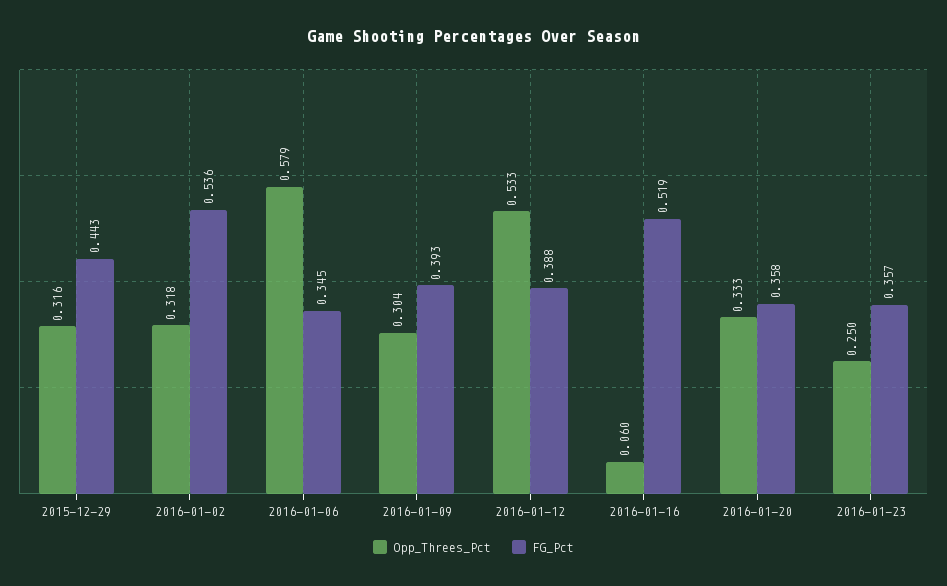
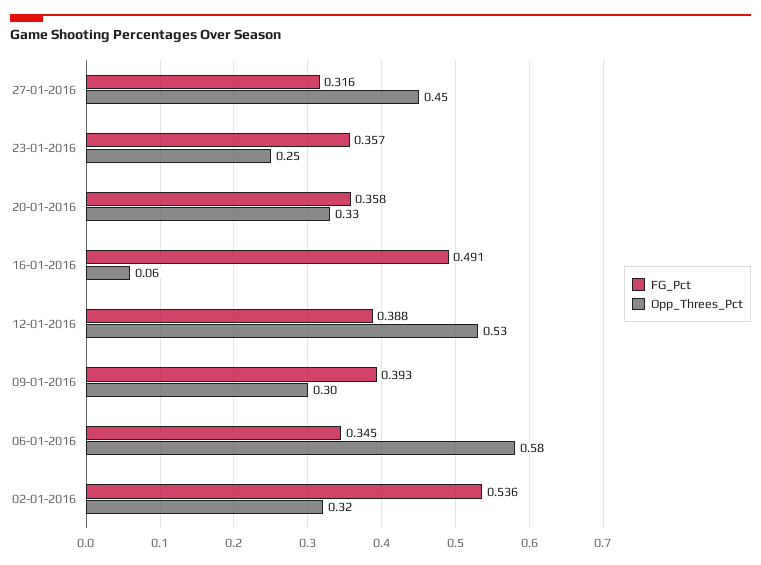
Opp_Threes_Pct, 2015-12-29: 0.316 -> none
FG_Pct, 2015-12-29: 0.443 -> none
FG_Pct, 2016-01-16: 0.519 -> 0.491
FG_Pct, 27-01-2016: none -> 0.316
Opp_Threes_Pct, 27-01-2016: none -> 0.45

